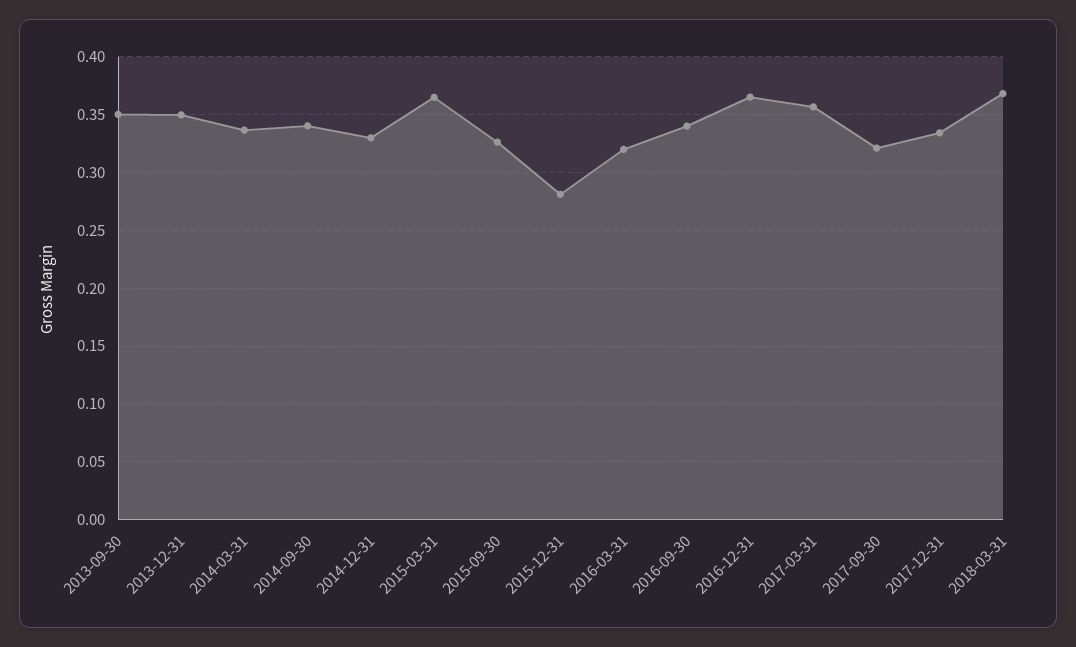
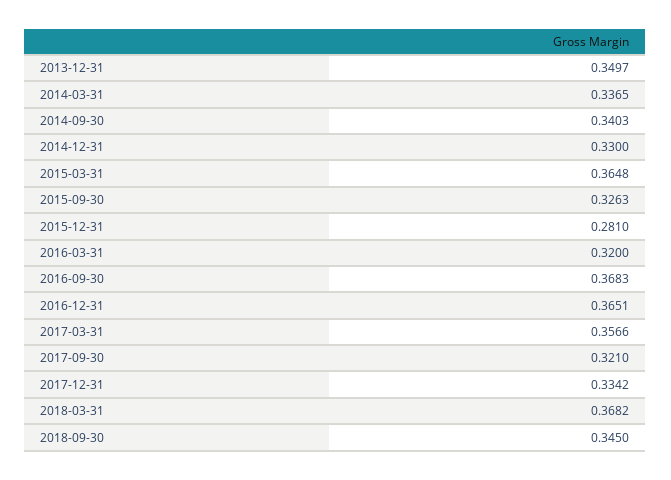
2013-09-30: 0.35 -> none
2016-09-30: 0.34 -> 0.3683
2018-09-30: none -> 0.345

